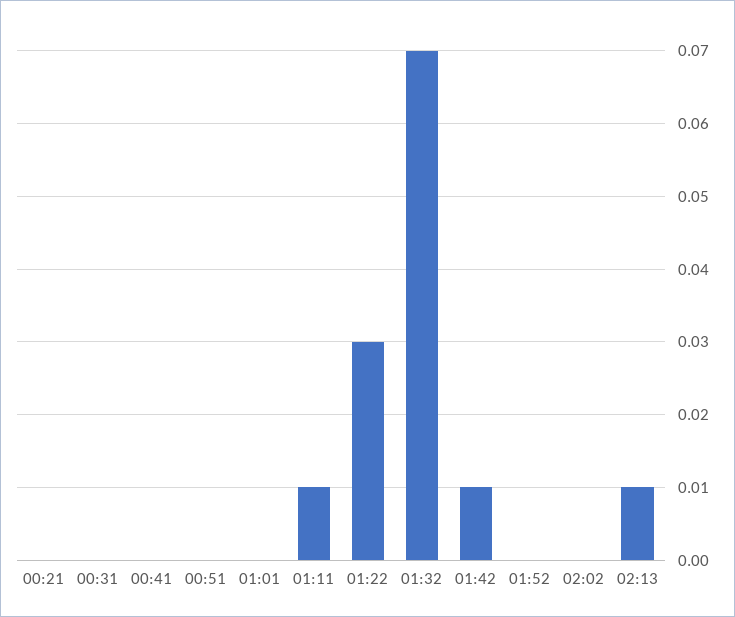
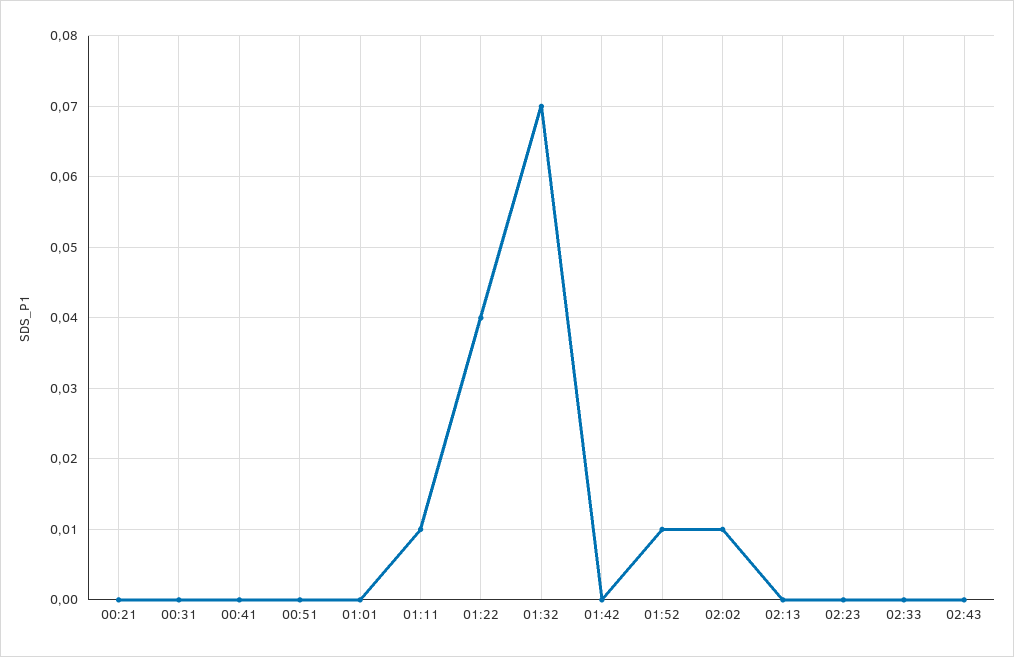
01:22: 0.03 -> 0.04
01:42: 0.01 -> 0
01:52: 0 -> 0.01
02:02: 0 -> 0.01
02:13: 0.01 -> 0
02:23: none -> 0
02:33: none -> 0
02:43: none -> 0

